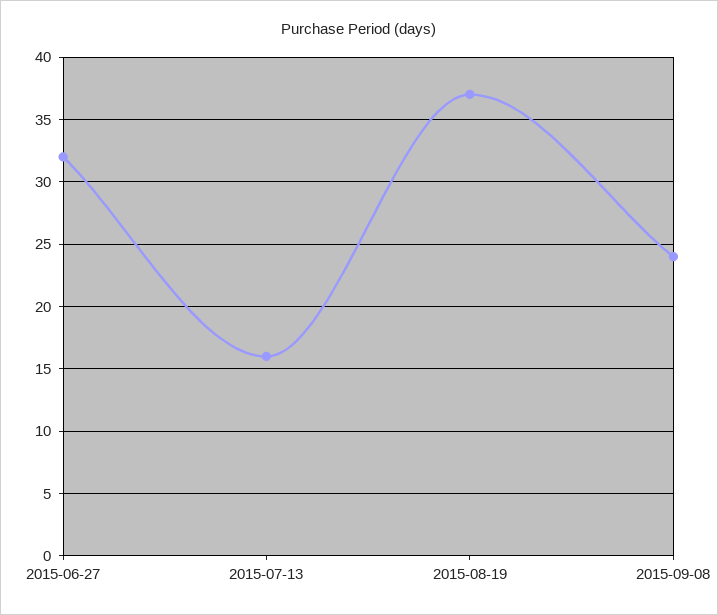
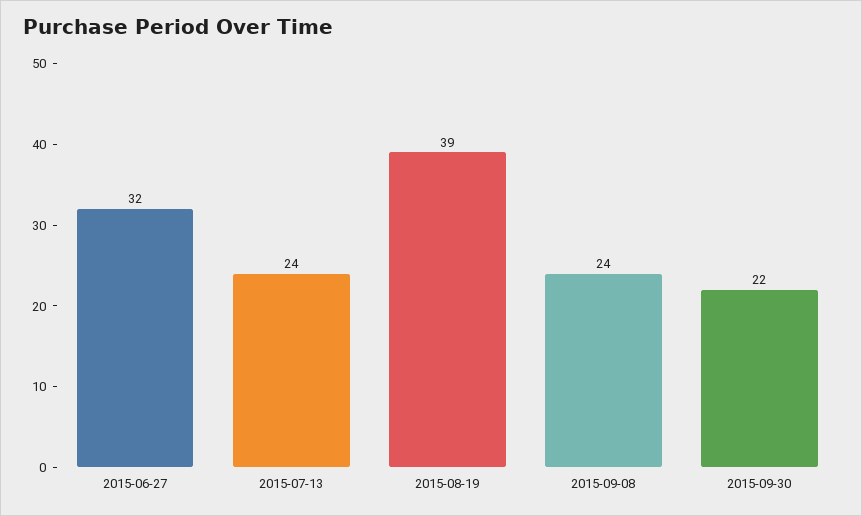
2015-07-13: 16 -> 24
2015-08-19: 37 -> 39
2015-09-30: none -> 22

